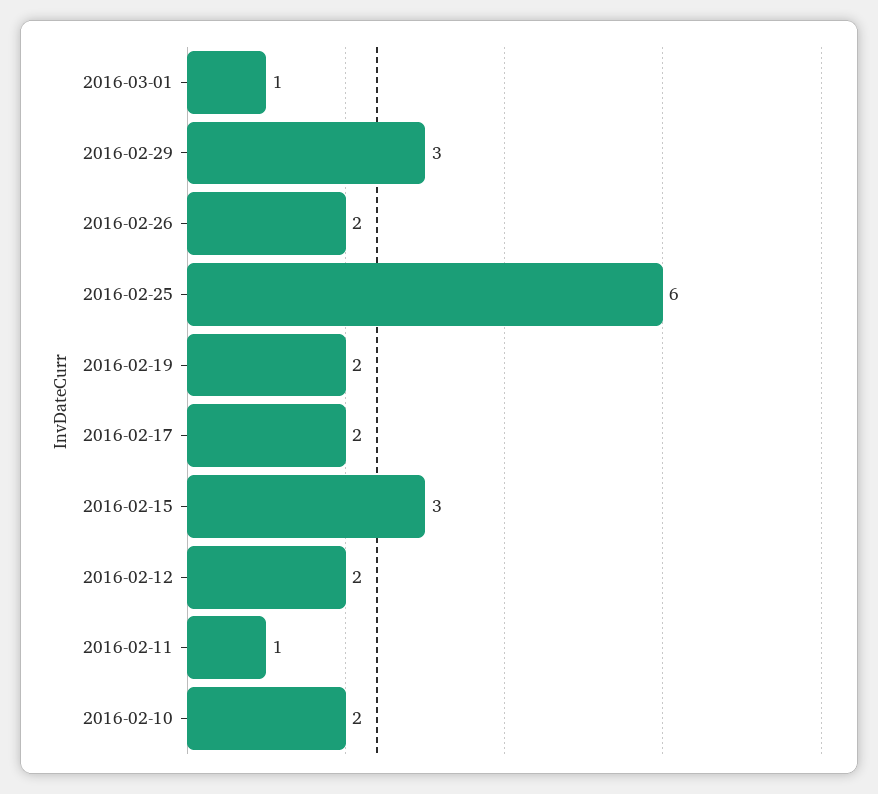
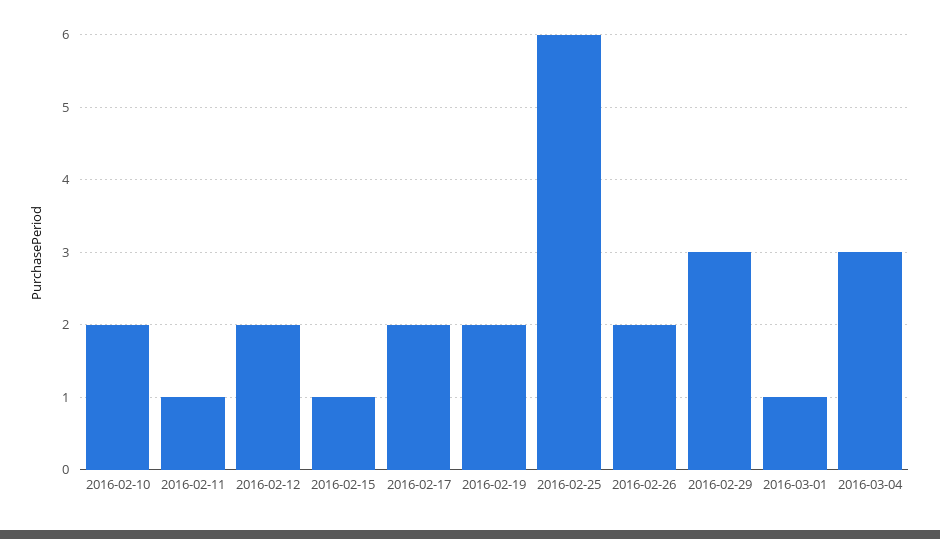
2016-02-15: 3 -> 1
2016-03-04: none -> 3

